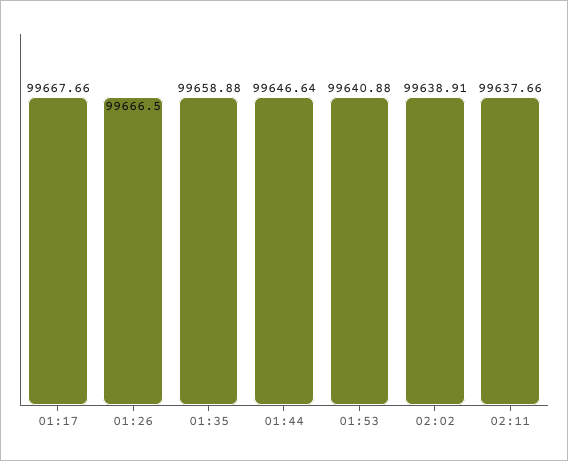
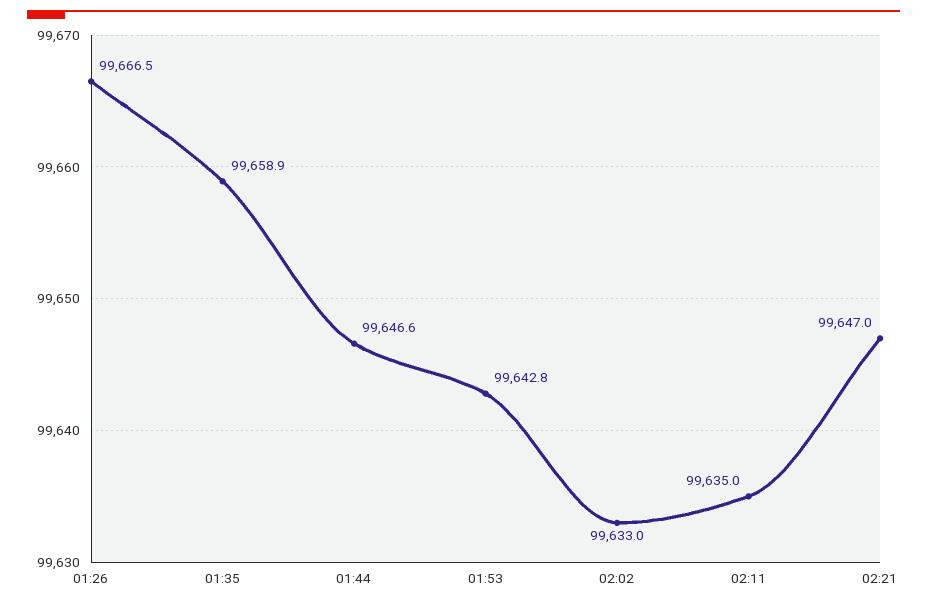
01:17: 99667.66 -> none
01:53: 99640.88 -> 99642.8
02:02: 99638.91 -> 99633
02:11: 99637.66 -> 99635
02:21: none -> 99647

